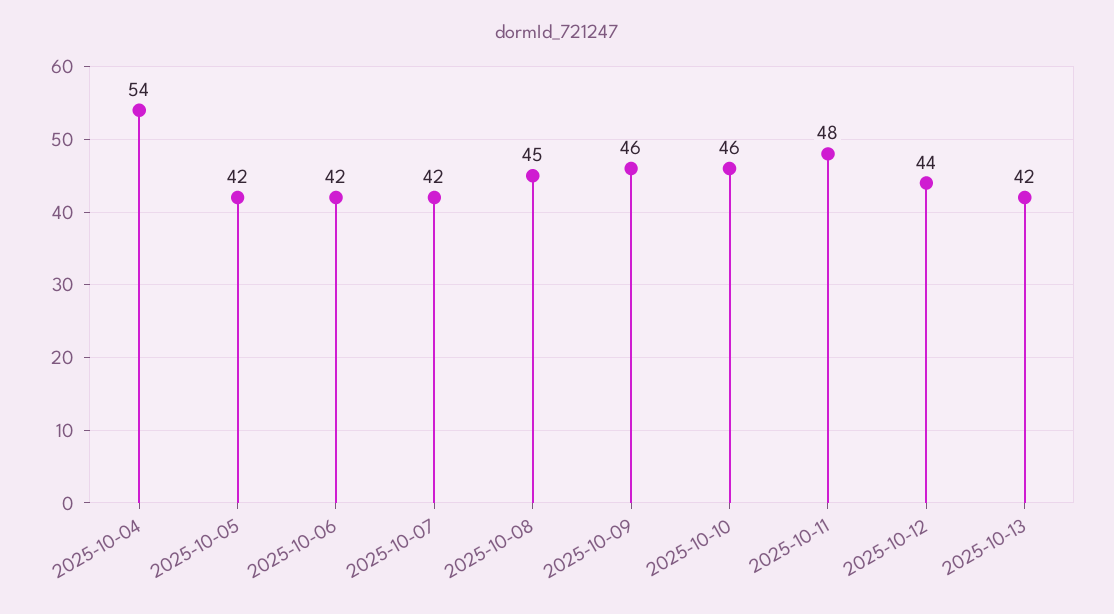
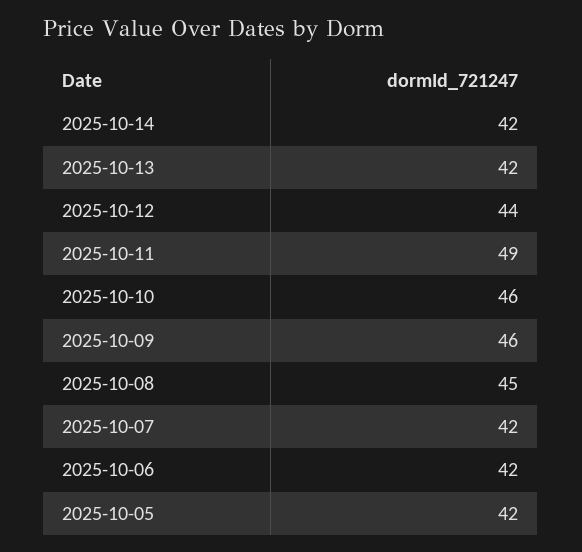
2025-10-04: 54 -> none
2025-10-11: 48 -> 49
2025-10-14: none -> 42

